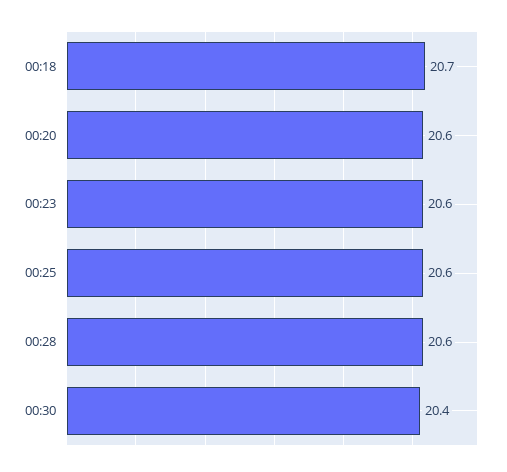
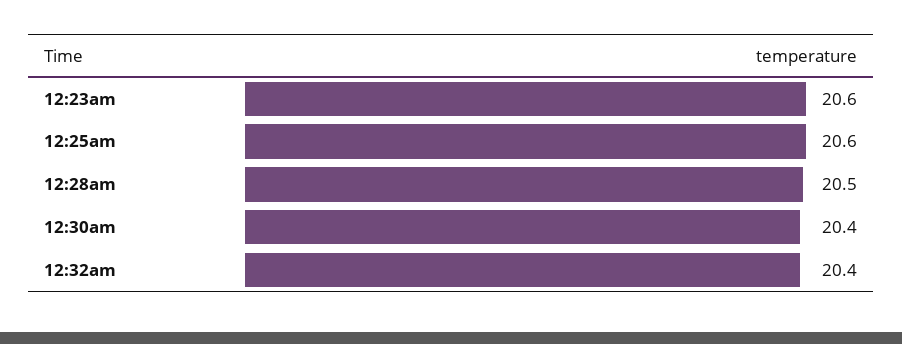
00:18: 20.7 -> none
00:20: 20.6 -> none
00:28: 20.6 -> 20.5
12:32am: none -> 20.4

